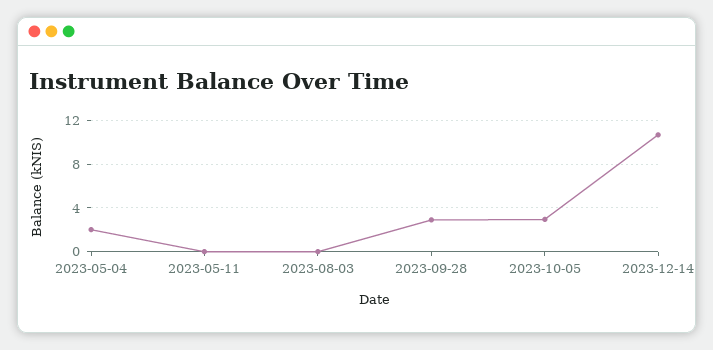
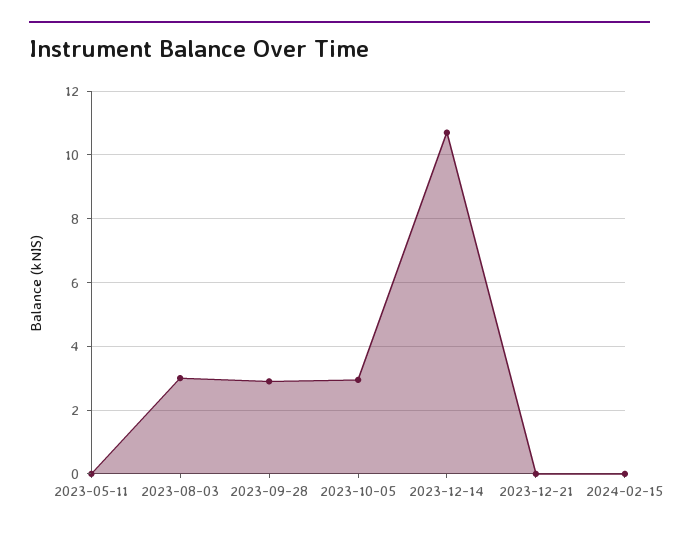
2023-05-04: 2 -> none
2023-08-03: 0 -> 3
2023-12-21: none -> 0
2024-02-15: none -> 0

